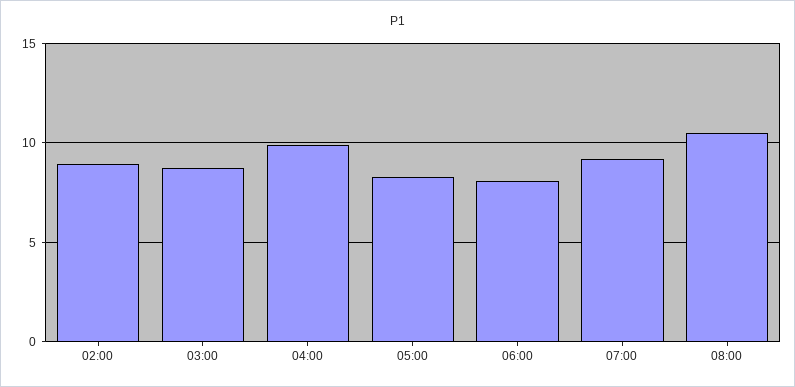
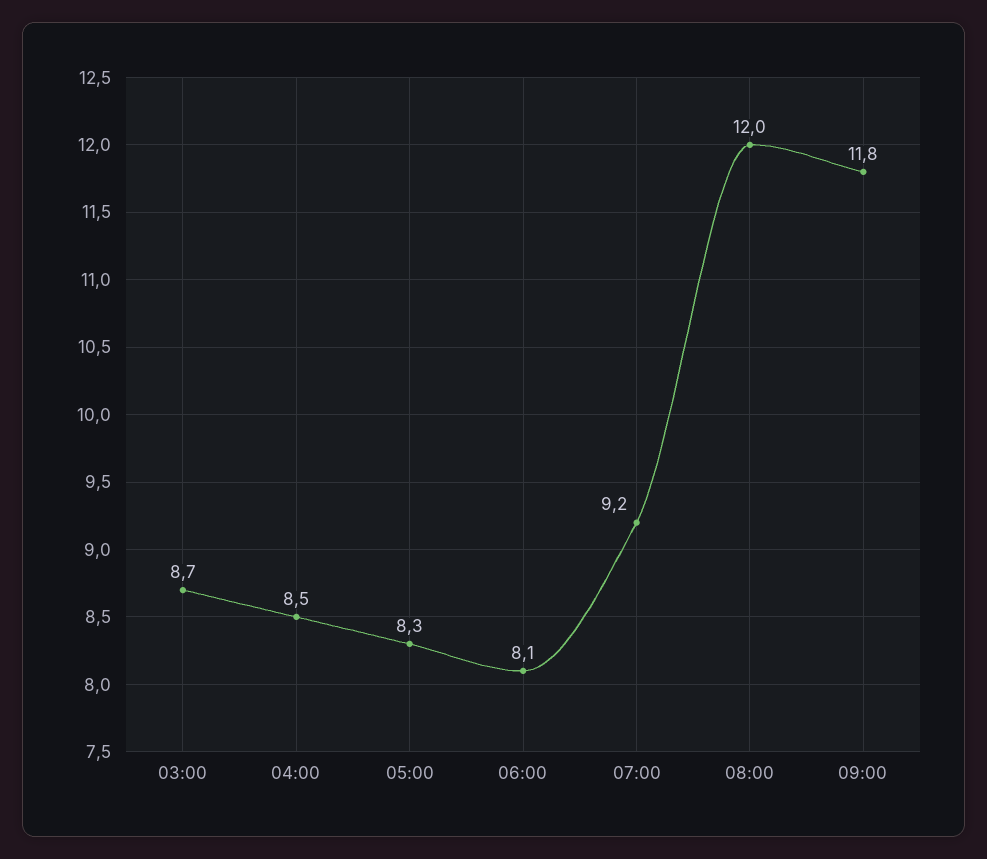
02:00: 9 -> none
04:00: 10 -> 8.5
08:00: 10.5 -> 12
09:00: none -> 11.8

